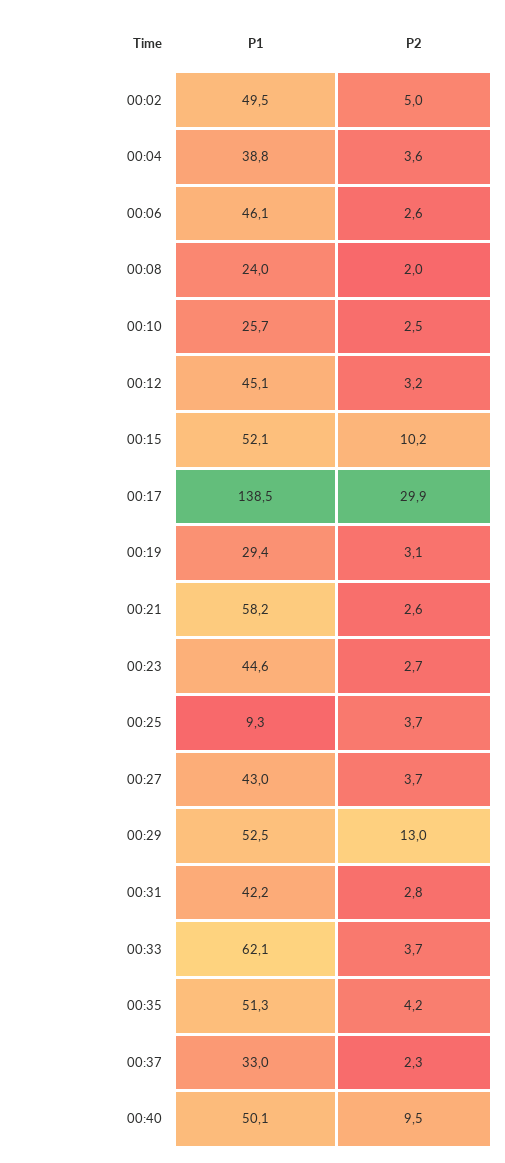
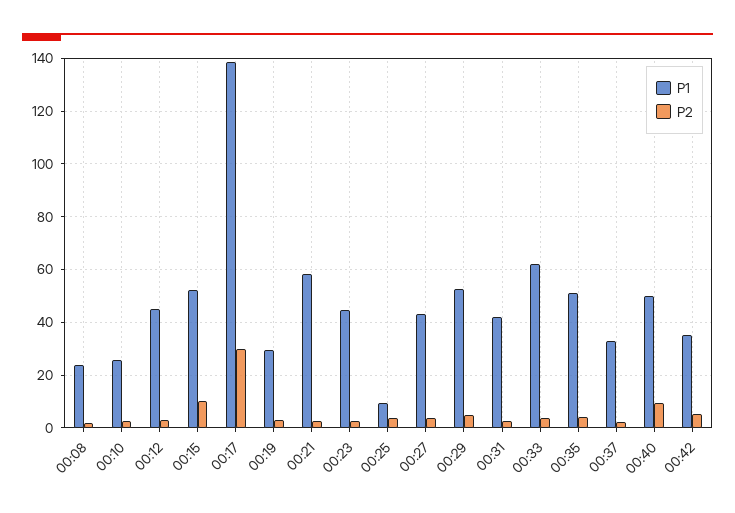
P1, 00:02: 49.5 -> none
P2, 00:02: 5 -> none
P1, 00:04: 38.8 -> none
P2, 00:04: 3.6 -> none
P1, 00:06: 46.1 -> none
P2, 00:06: 2.6 -> none
P2, 00:29: 13 -> 5
P1, 00:42: none -> 35
P2, 00:42: none -> 5

